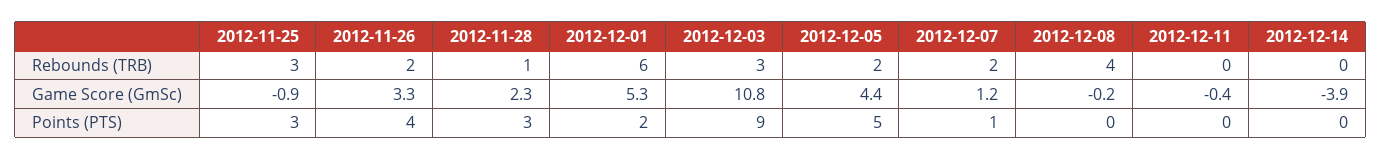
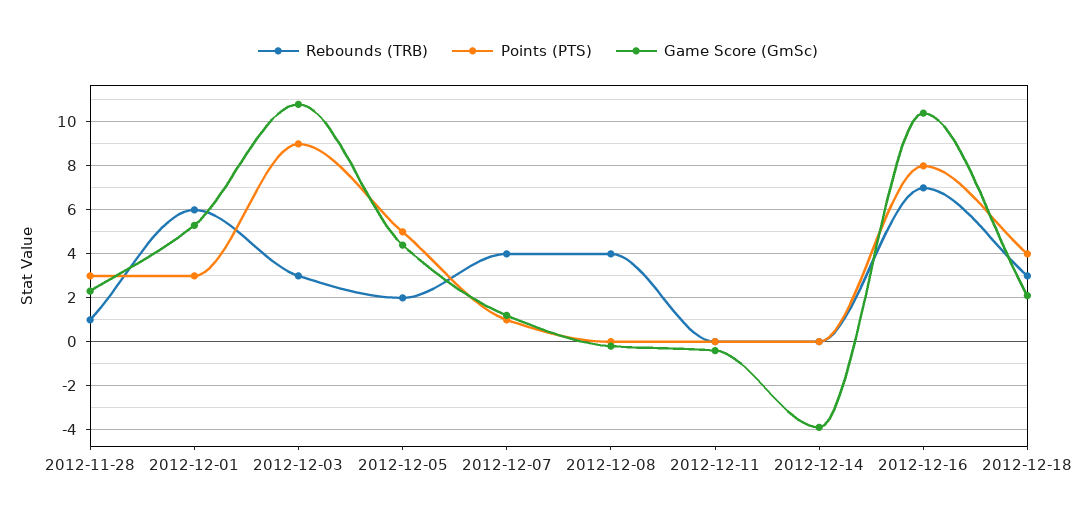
Rebounds (TRB), 2012-11-25: 3 -> none
Rebounds (TRB), 2012-11-26: 2 -> none
Rebounds (TRB), 2012-12-07: 2 -> 4
Game Score (GmSc), 2012-11-25: -0.9 -> none
Game Score (GmSc), 2012-11-26: 3.3 -> none
Points (PTS), 2012-11-25: 3 -> none
Points (PTS), 2012-11-26: 4 -> none
Points (PTS), 2012-12-01: 2 -> 3
Rebounds (TRB), 2012-12-16: none -> 7
Points (PTS), 2012-12-16: none -> 8
Game Score (GmSc), 2012-12-16: none -> 10.5
Rebounds (TRB), 2012-12-18: none -> 3
Points (PTS), 2012-12-18: none -> 4
Game Score (GmSc), 2012-12-18: none -> 2

